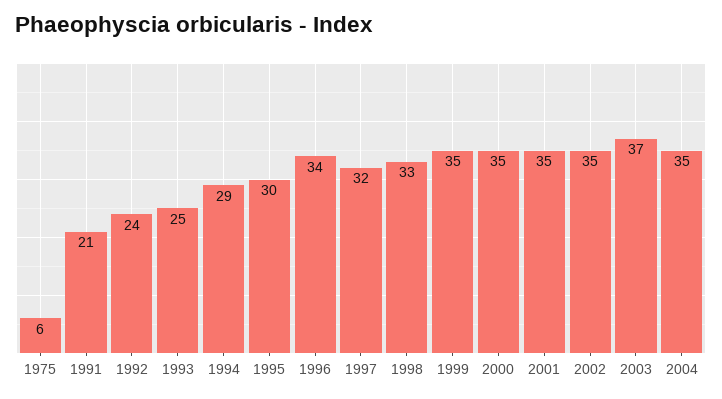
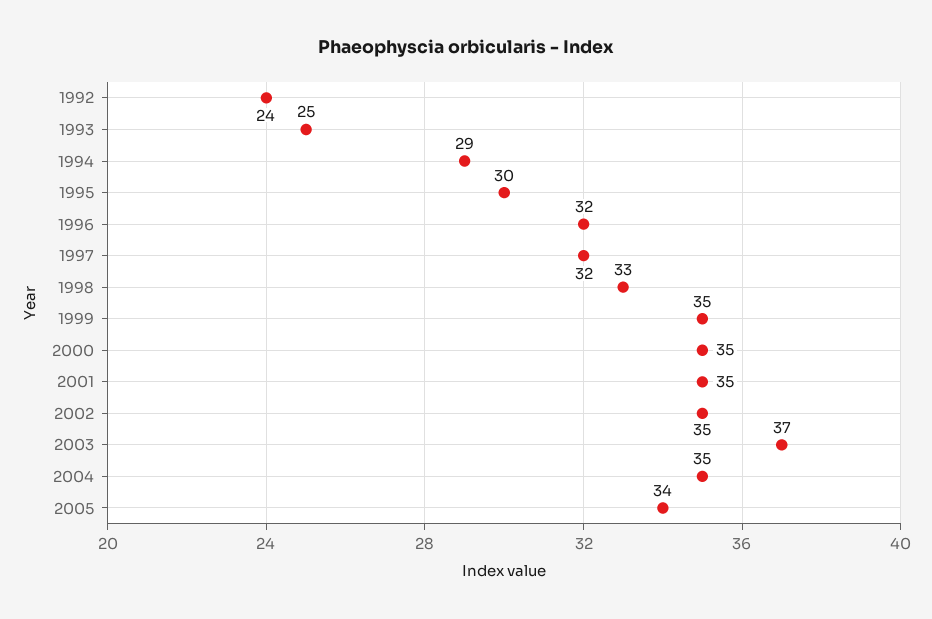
1975: 6 -> none
1991: 21 -> none
1996: 34 -> 32
2005: none -> 34

